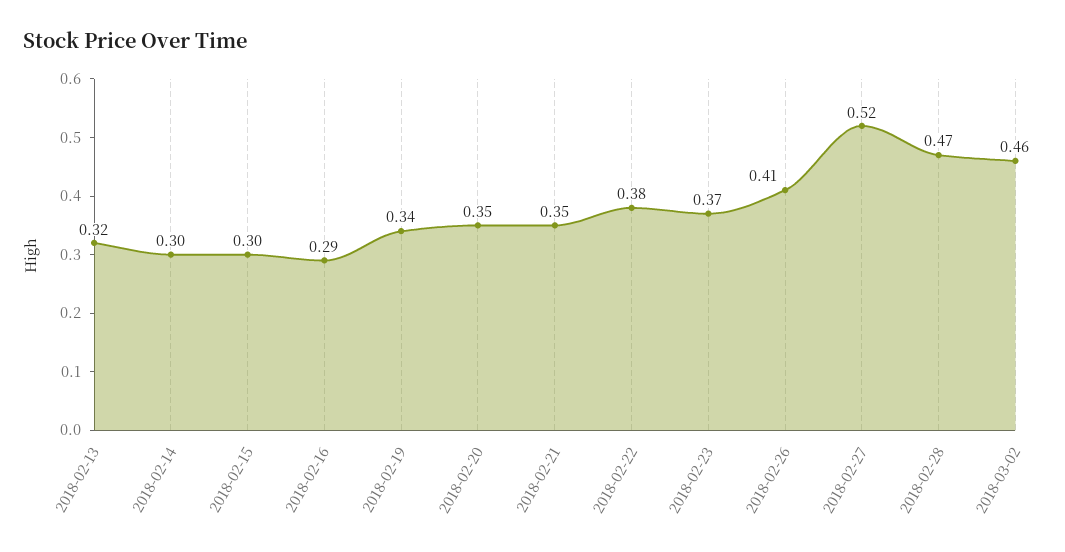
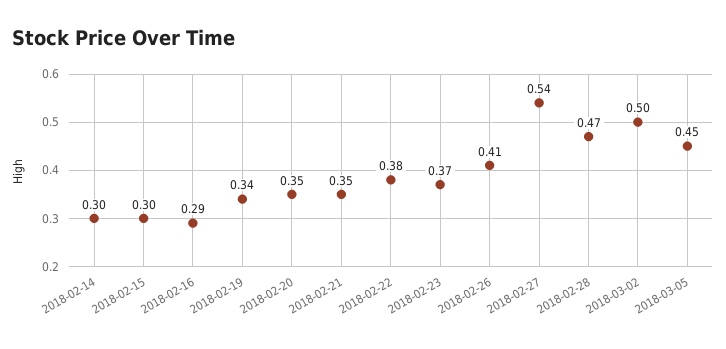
2018-02-13: 0.32 -> none
2018-02-27: 0.52 -> 0.54
2018-03-02: 0.46 -> 0.5
2018-03-05: none -> 0.45

